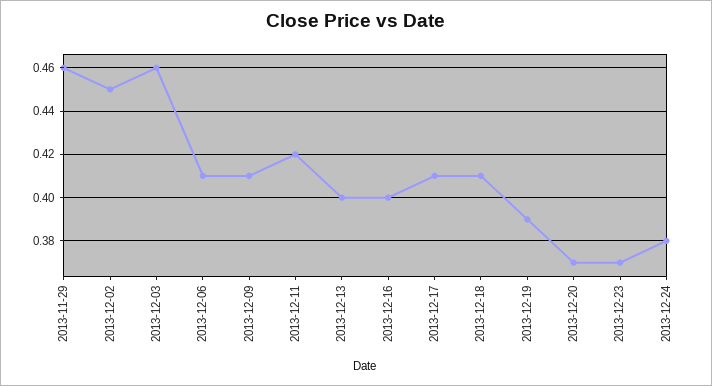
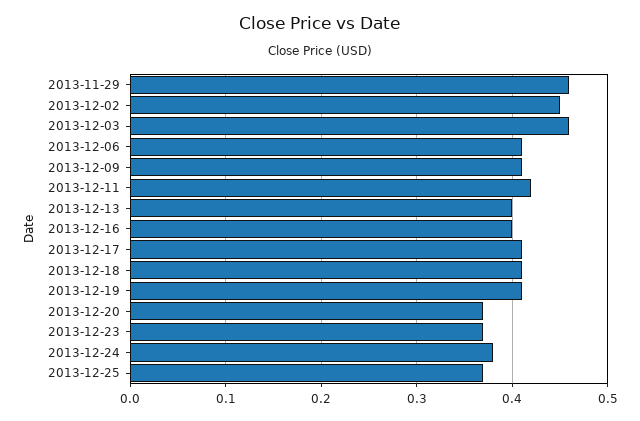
2013-12-19: 0.39 -> 0.41
2013-12-25: none -> 0.37

